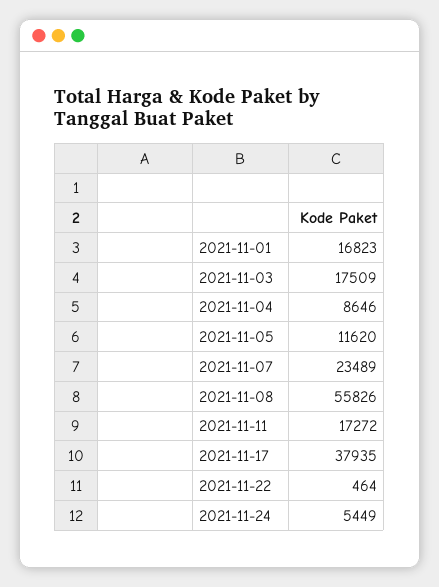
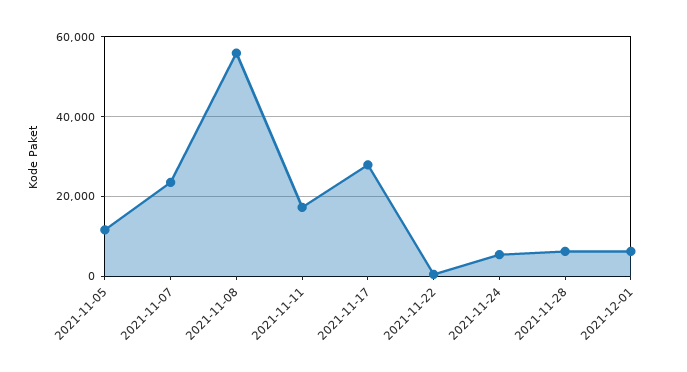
2021-11-01: 16823 -> none
2021-11-03: 17509 -> none
2021-11-04: 8646 -> none
2021-11-17: 37935 -> 28000
2021-11-28: none -> 6000
2021-12-01: none -> 6000

